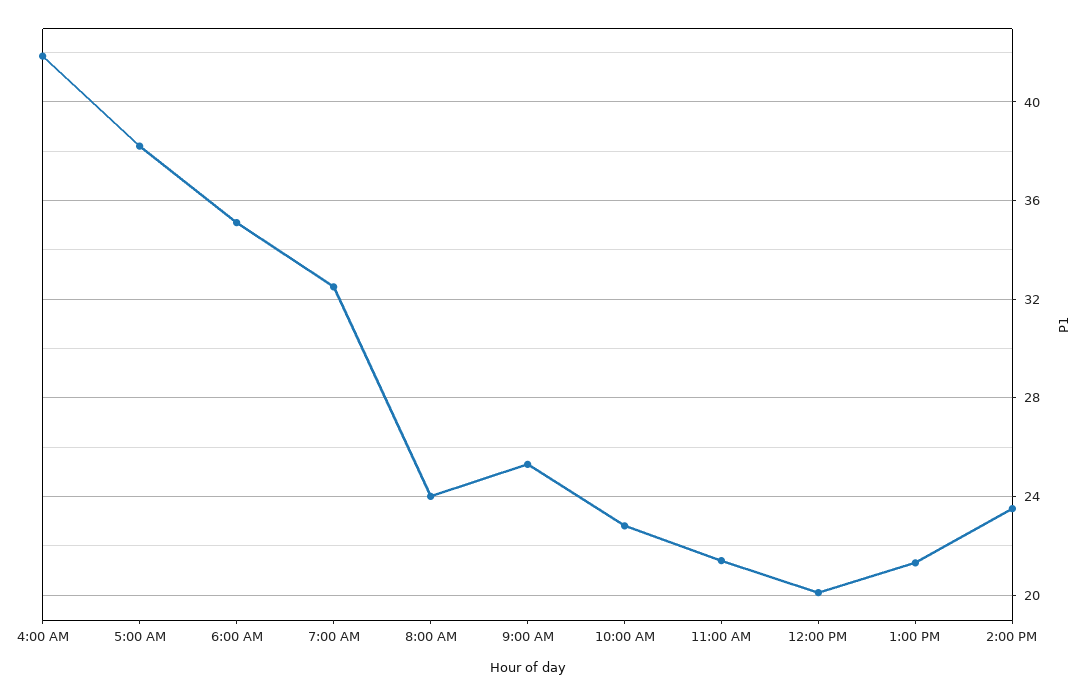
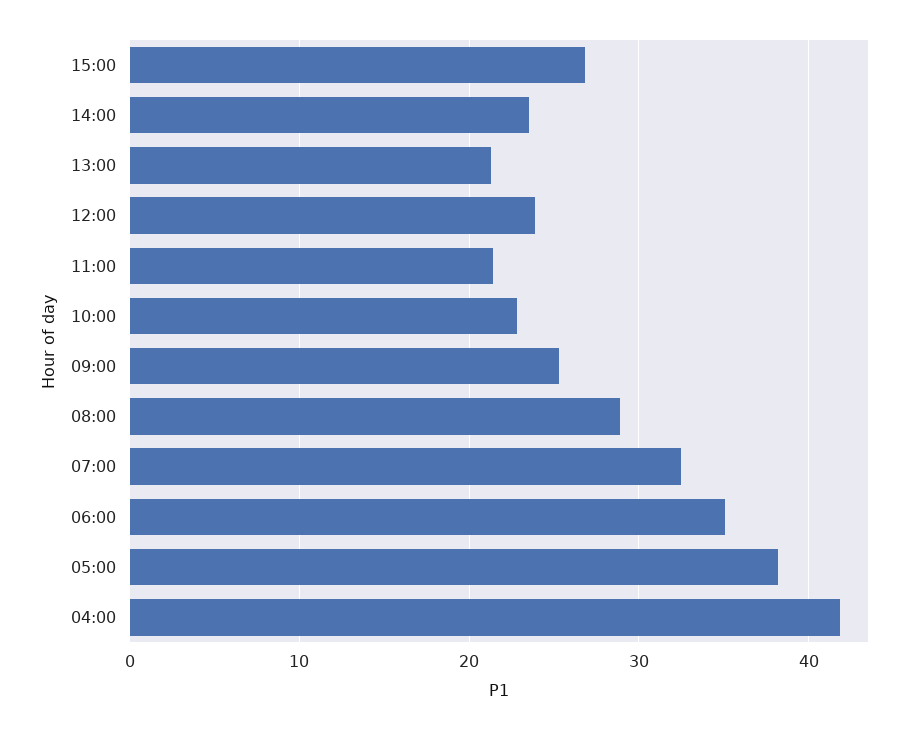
8:00 AM: 24 -> 29
12:00 PM: 20 -> 24
15:00: none -> 27

